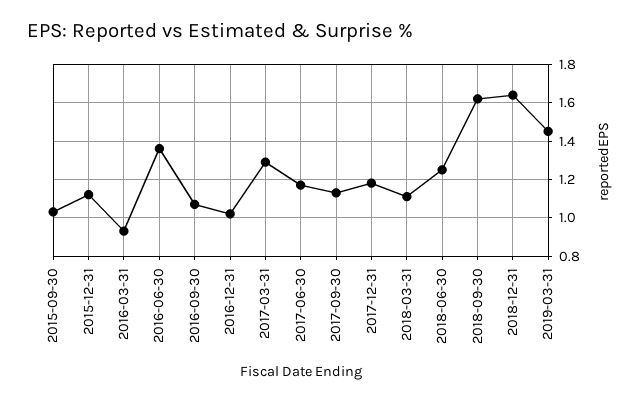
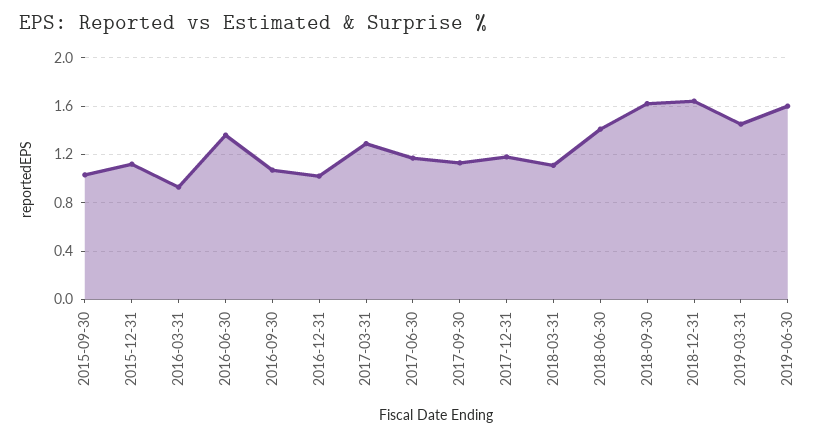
2018-06-30: 1.25 -> 1.4
2019-06-30: none -> 1.6

